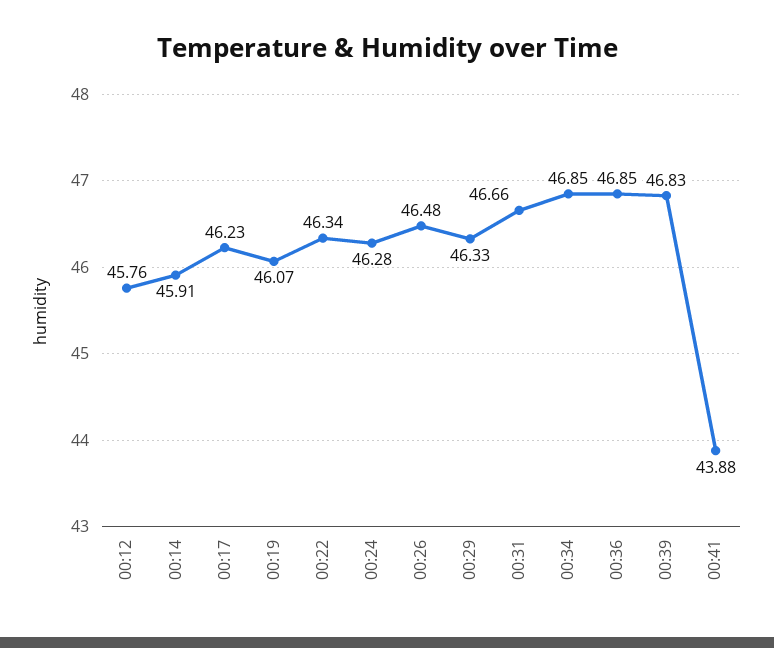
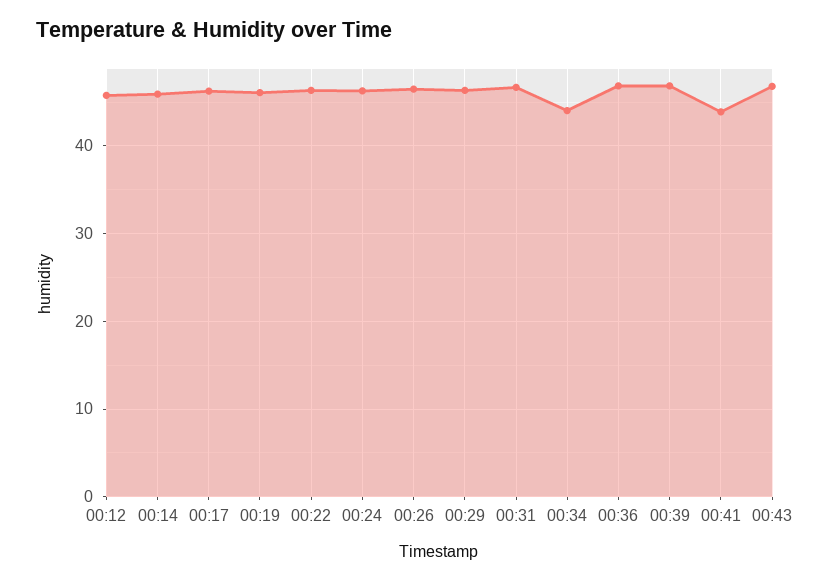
00:34: 46.85 -> 44
00:43: none -> 47

